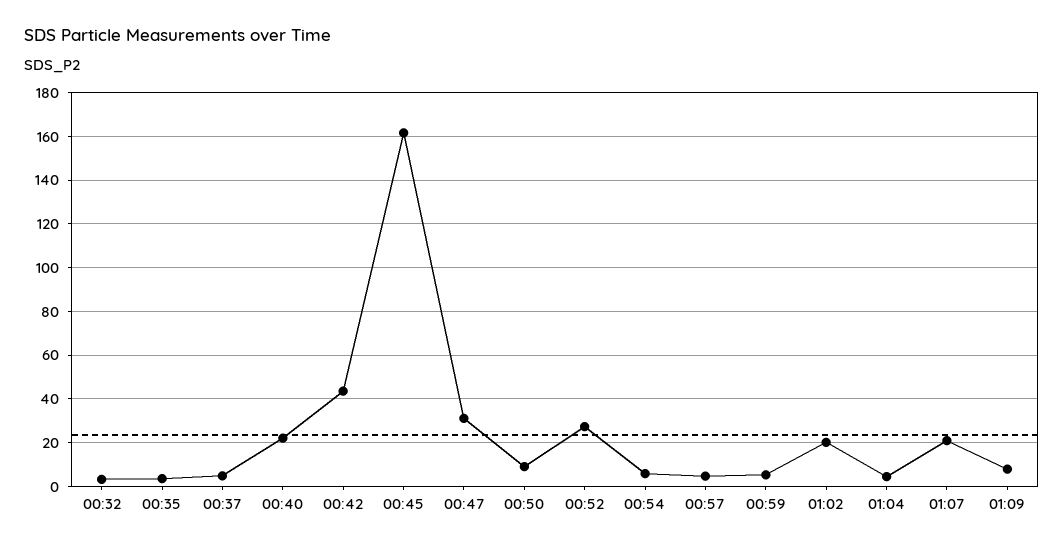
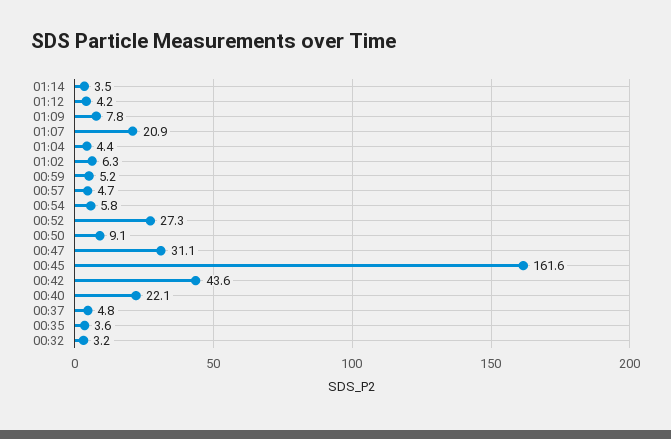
01:02: 20 -> 6.3
01:14: none -> 3.5
01:12: none -> 4.2

